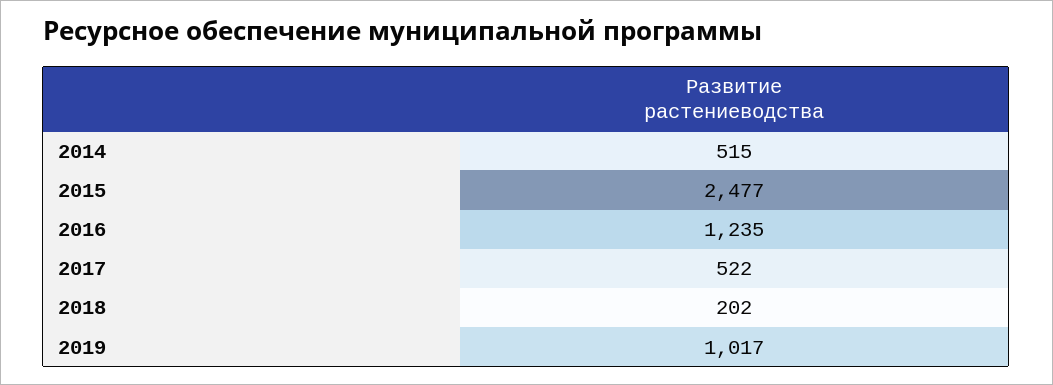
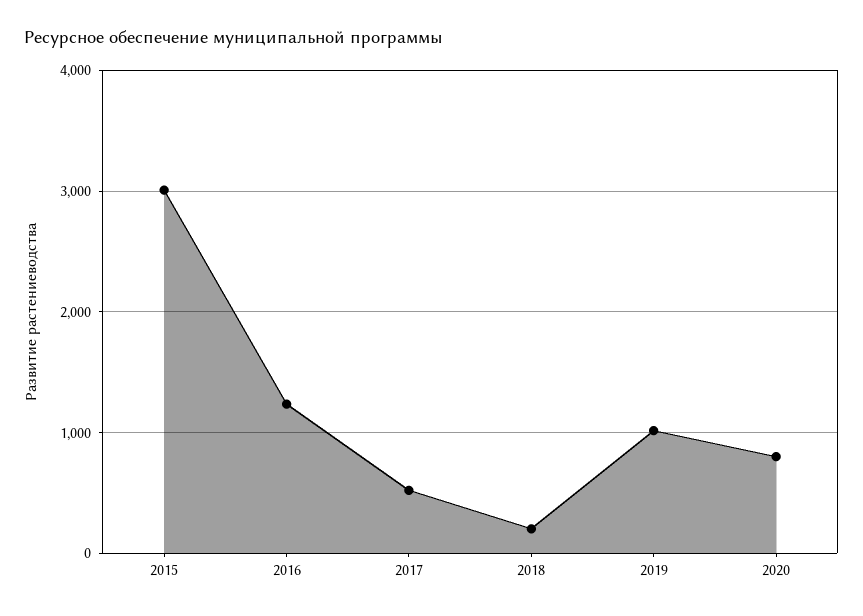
2014: 515 -> none
2015: 2477 -> 3000
2020: none -> 800

